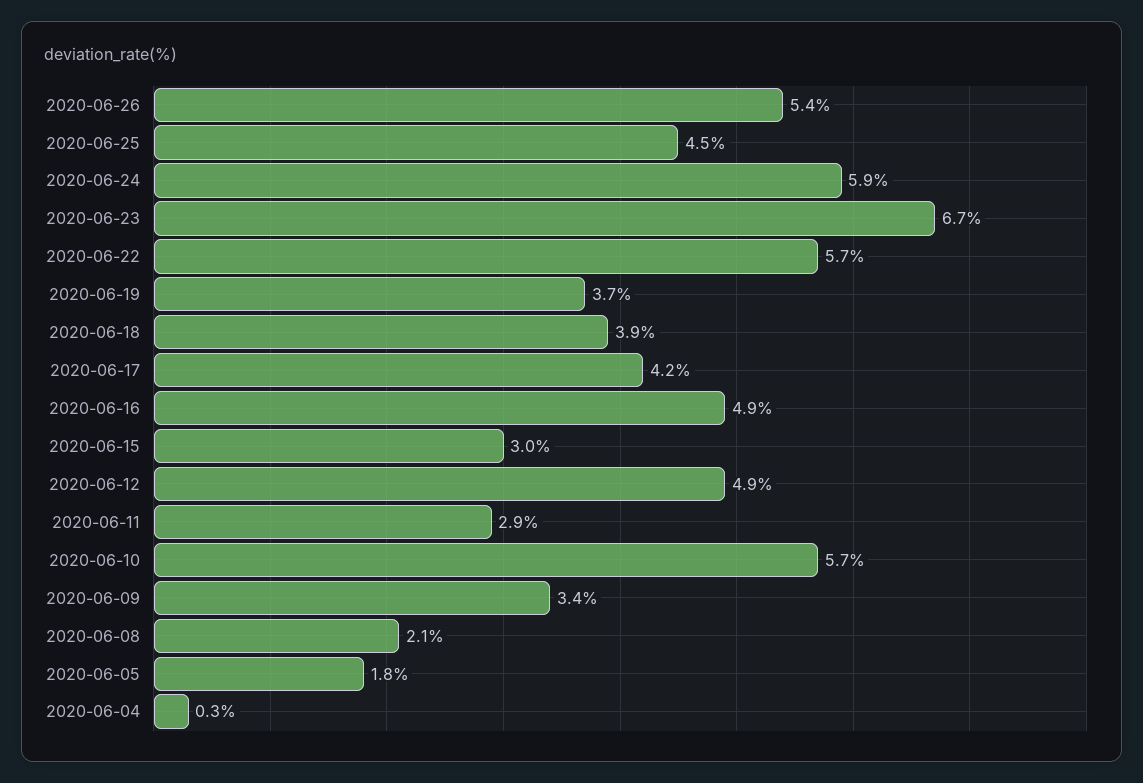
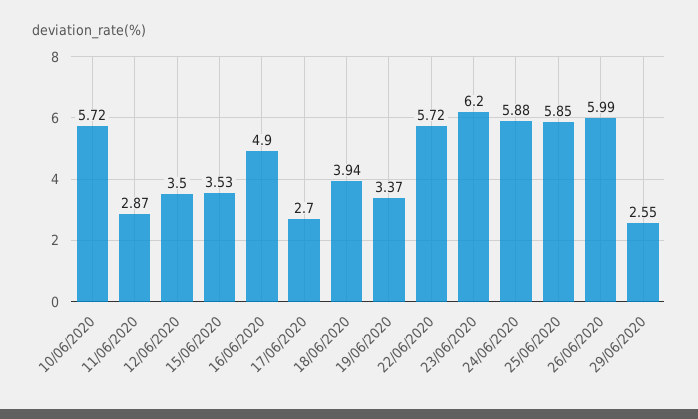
2020-06-26: 5.4 -> 5.99
2020-06-25: 4.5 -> 5.85
2020-06-23: 6.7 -> 6.2
2020-06-19: 3.7 -> 3.37
2020-06-17: 4.2 -> 2.7
2020-06-15: 3 -> 3.53
2020-06-12: 4.9 -> 3.5
2020-06-09: 3.4 -> none
2020-06-08: 2.1 -> none
2020-06-05: 1.8 -> none
2020-06-04: 0.3 -> none
29/06/2020: none -> 2.55

